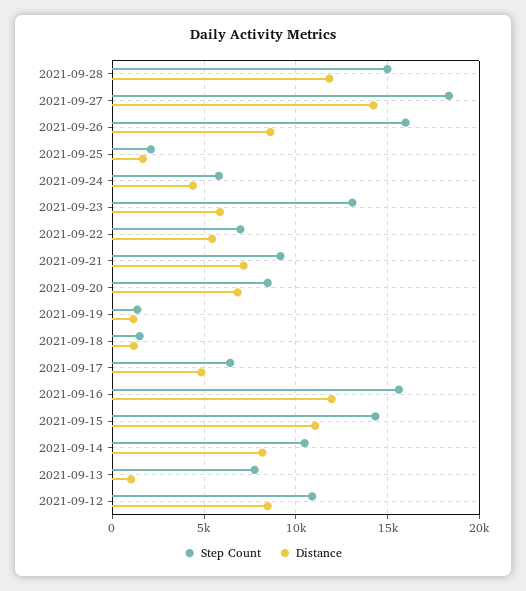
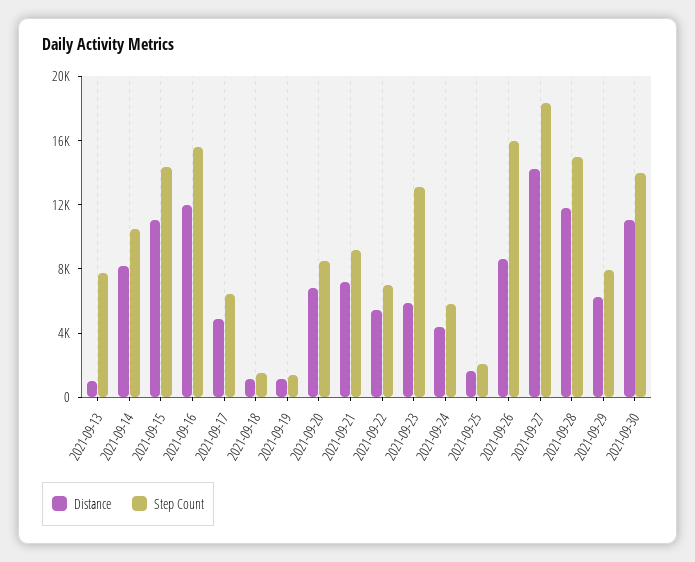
Step Count, 2021-09-12: 11000 -> none
Distance, 2021-09-12: 8500 -> none
Distance, 2021-09-29: none -> 6000
Step Count, 2021-09-29: none -> 8000
Distance, 2021-09-30: none -> 11000
Step Count, 2021-09-30: none -> 14000

